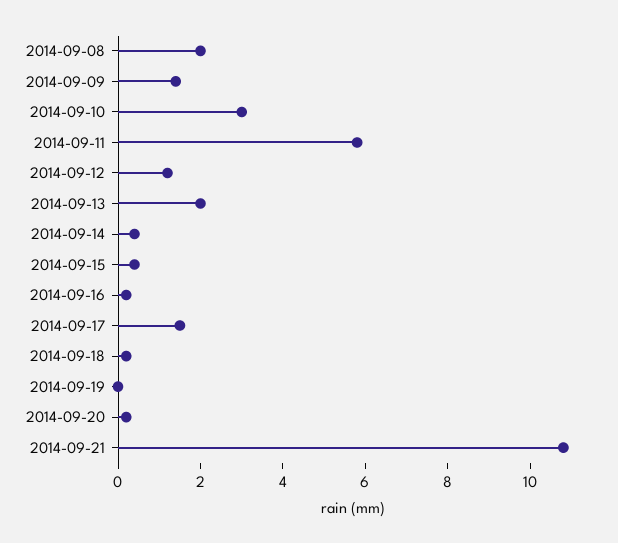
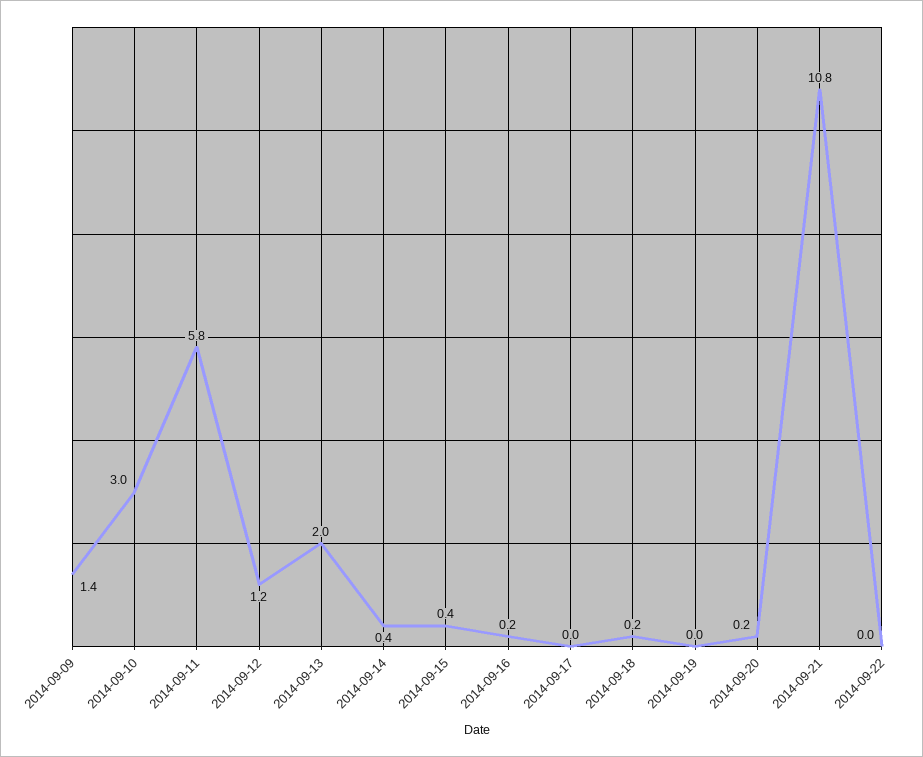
2014-09-08: 2 -> none
2014-09-17: 1.5 -> 0
2014-09-22: none -> 0

